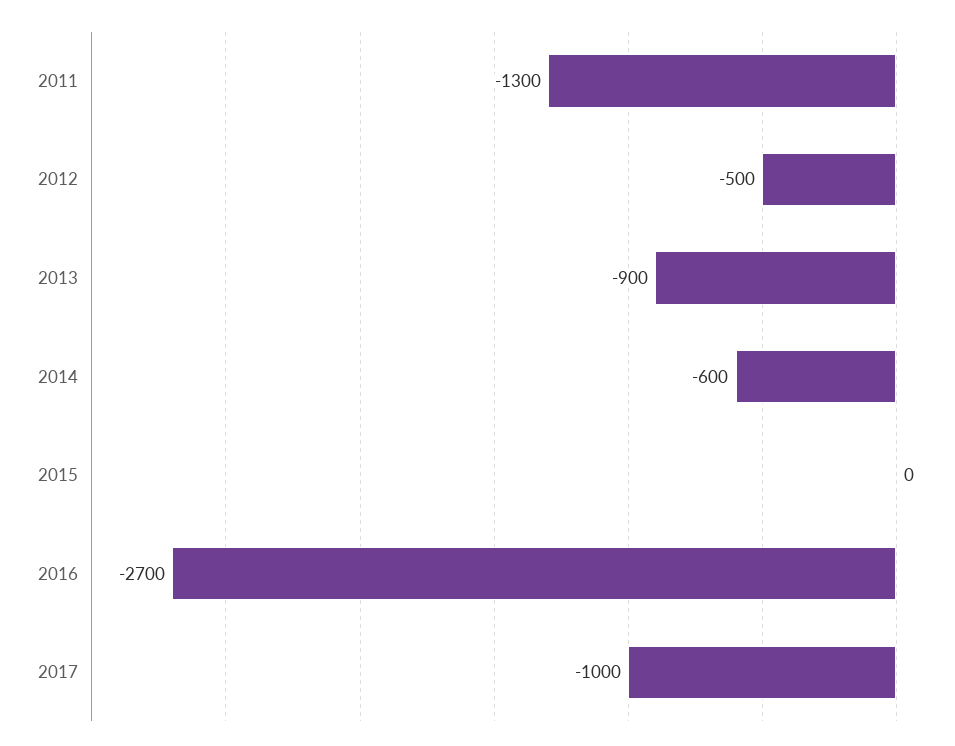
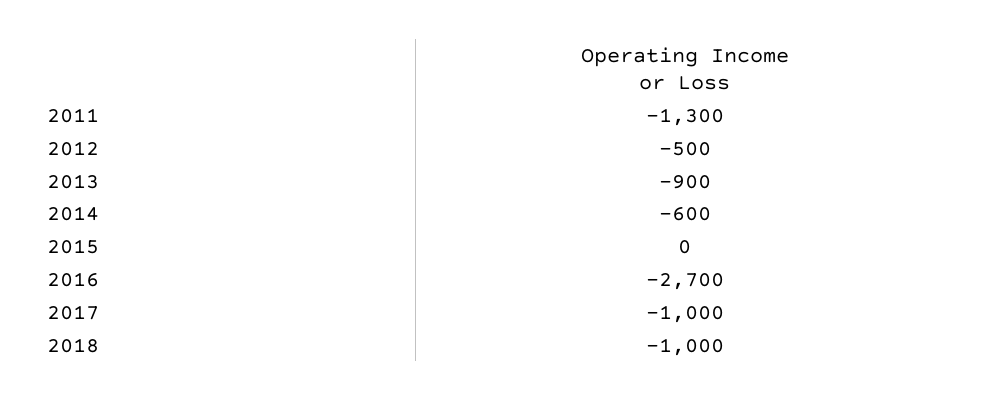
2018: none -> -1000

